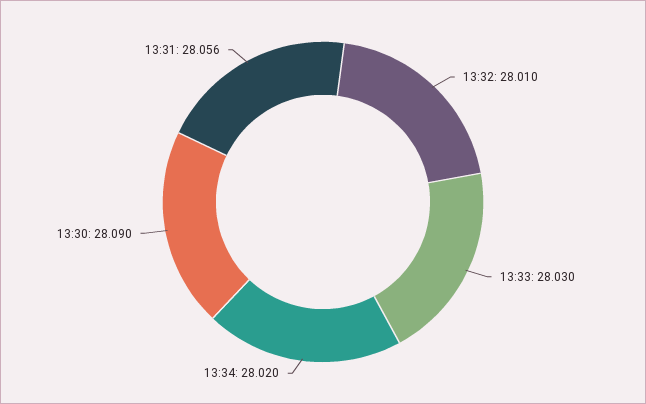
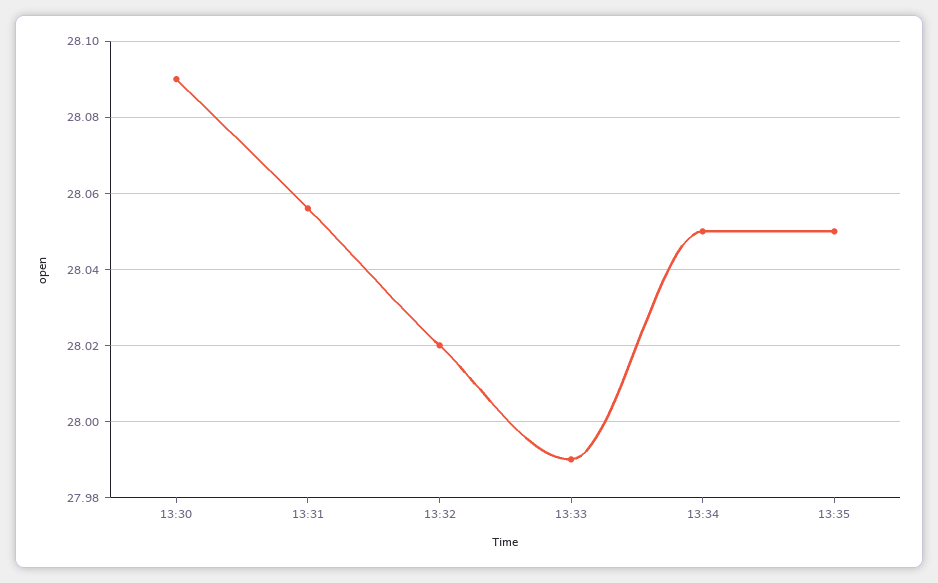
13:32: 28.01 -> 28.02
13:33: 28.03 -> 27.99
13:34: 28.02 -> 28.05
13:35: none -> 28.05

